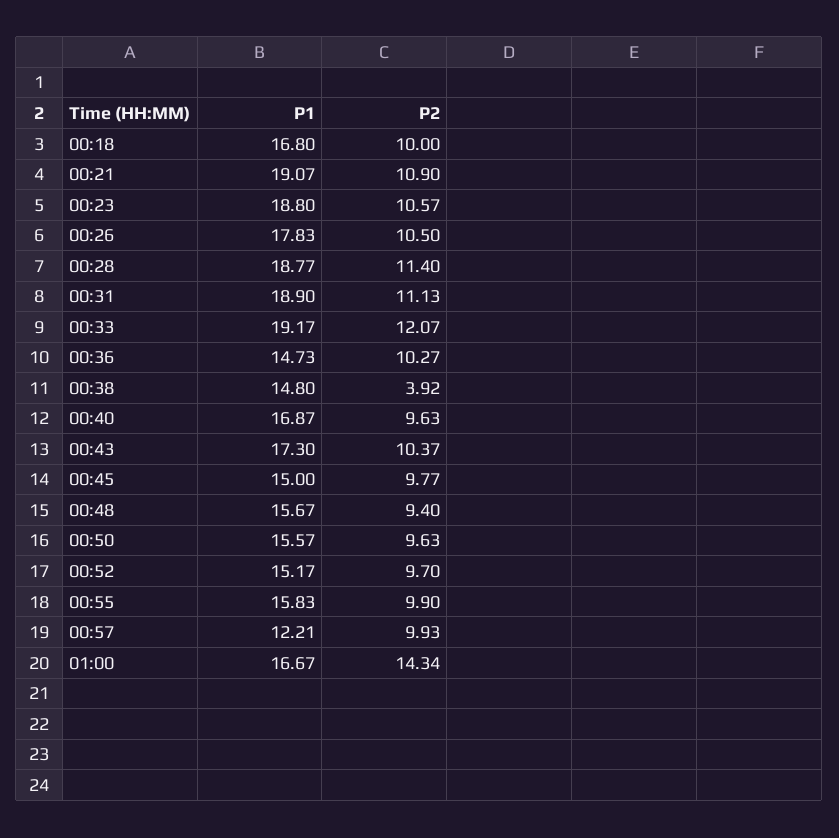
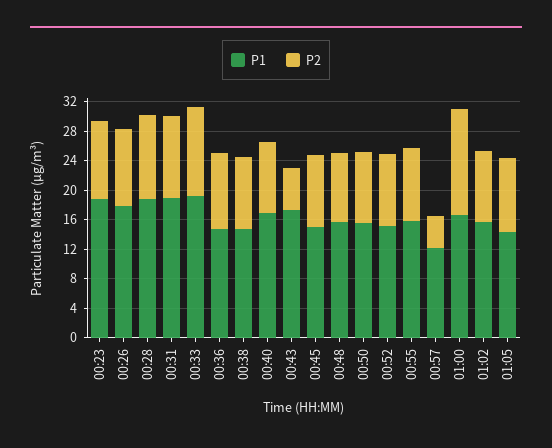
P1, 00:18: 16.8 -> none
P2, 00:18: 10 -> none
P1, 00:21: 19.07 -> none
P2, 00:21: 10.9 -> none
P2, 00:38: 3.92 -> 10
P2, 00:43: 10.37 -> 6
P2, 00:57: 9.93 -> 4
P1, 01:02: none -> 16
P2, 01:02: none -> 10
P1, 01:05: none -> 14
P2, 01:05: none -> 10

